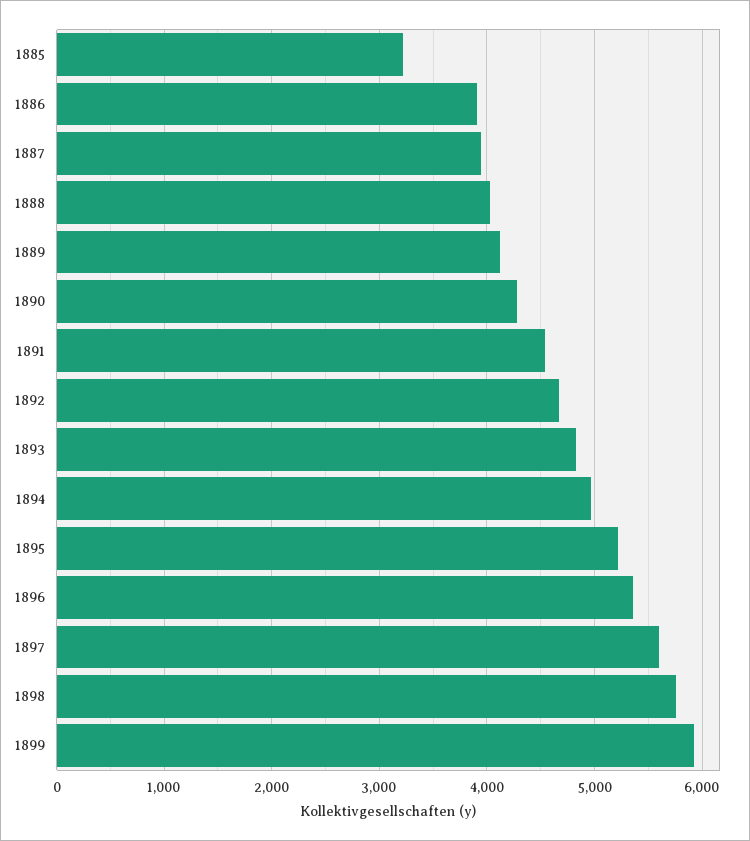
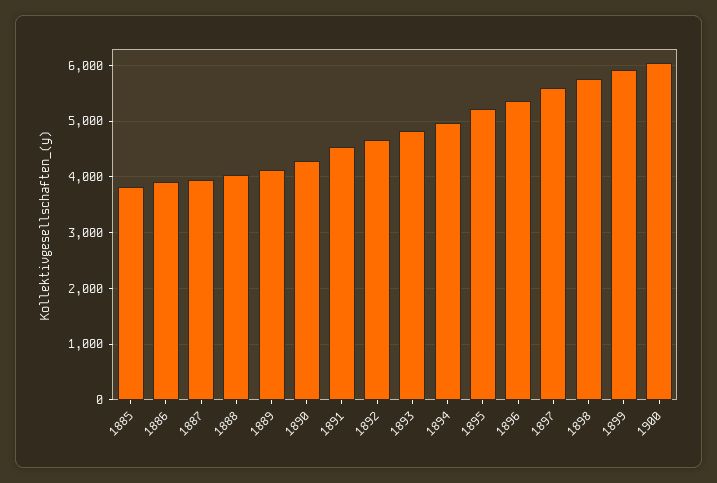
1885: 3200 -> 3800
1900: none -> 6000

